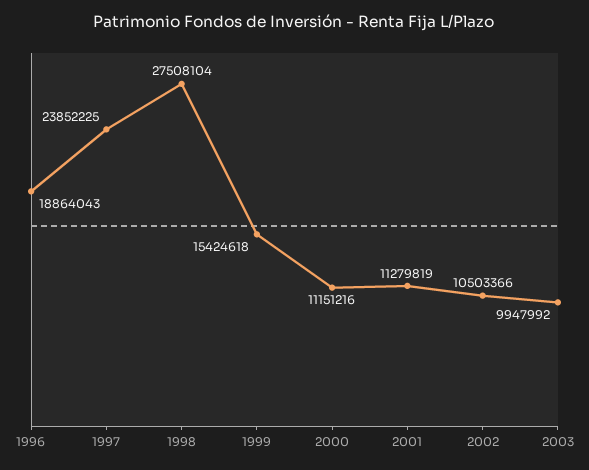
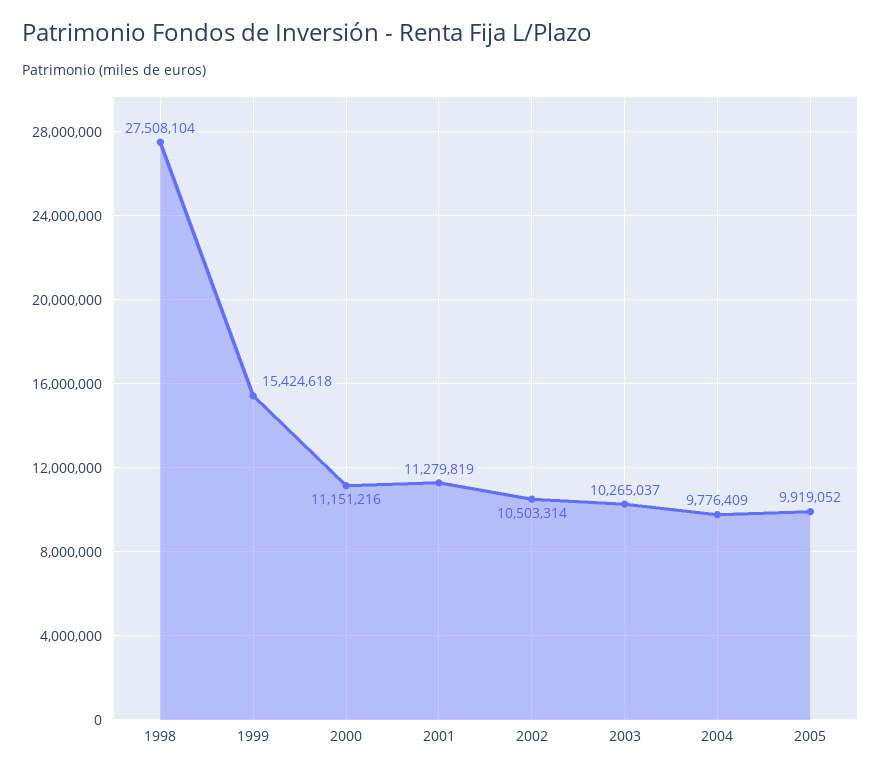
1996: 18864043 -> none
1997: 23852225 -> none
2002: 10503366 -> 10503314
2003: 9947992 -> 10265037
2004: none -> 9776409
2005: none -> 9919052

